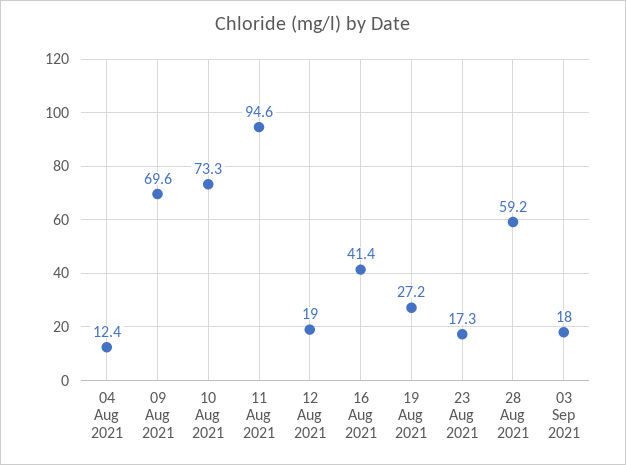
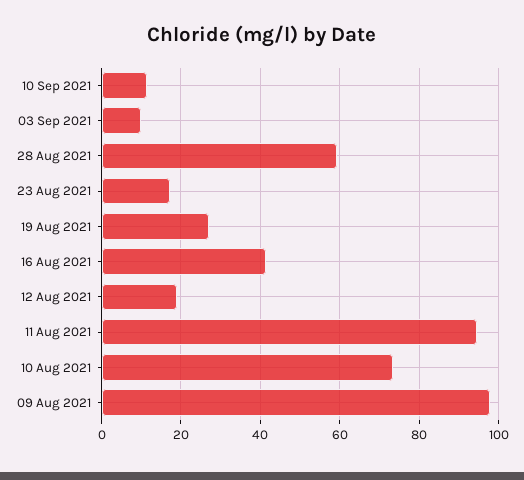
04 Aug 2021: 12.4 -> none
09 Aug 2021: 69.6 -> 98
03 Sep 2021: 18 -> 10
10 Sep 2021: none -> 12

